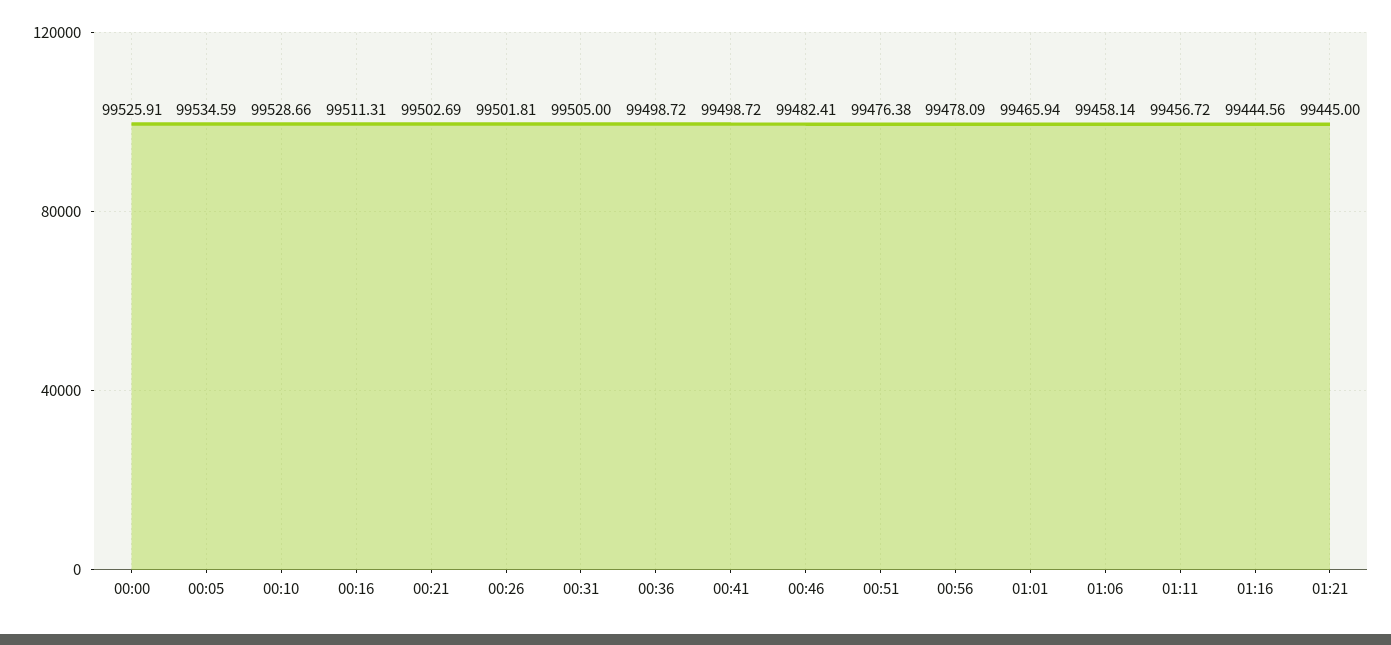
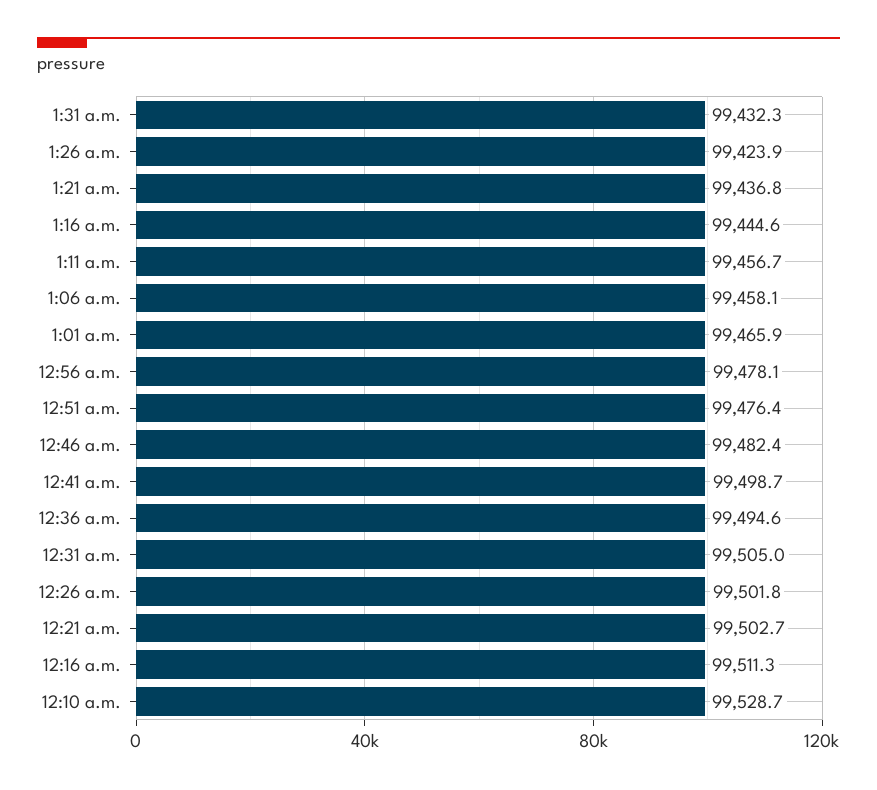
00:00: 99525.91 -> none
00:05: 99534.59 -> none
00:36: 99498.72 -> 99494.6
01:21: 99445 -> 99436.8
1:31 a.m.: none -> 99432.3
1:26 a.m.: none -> 99423.9

